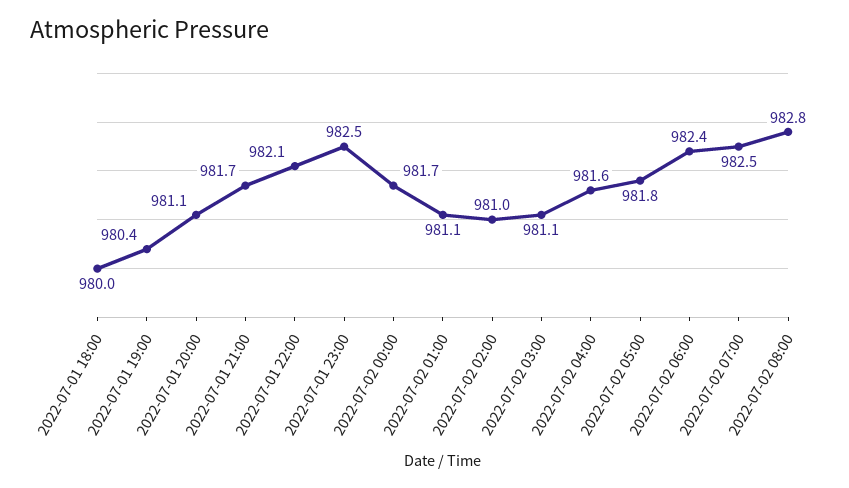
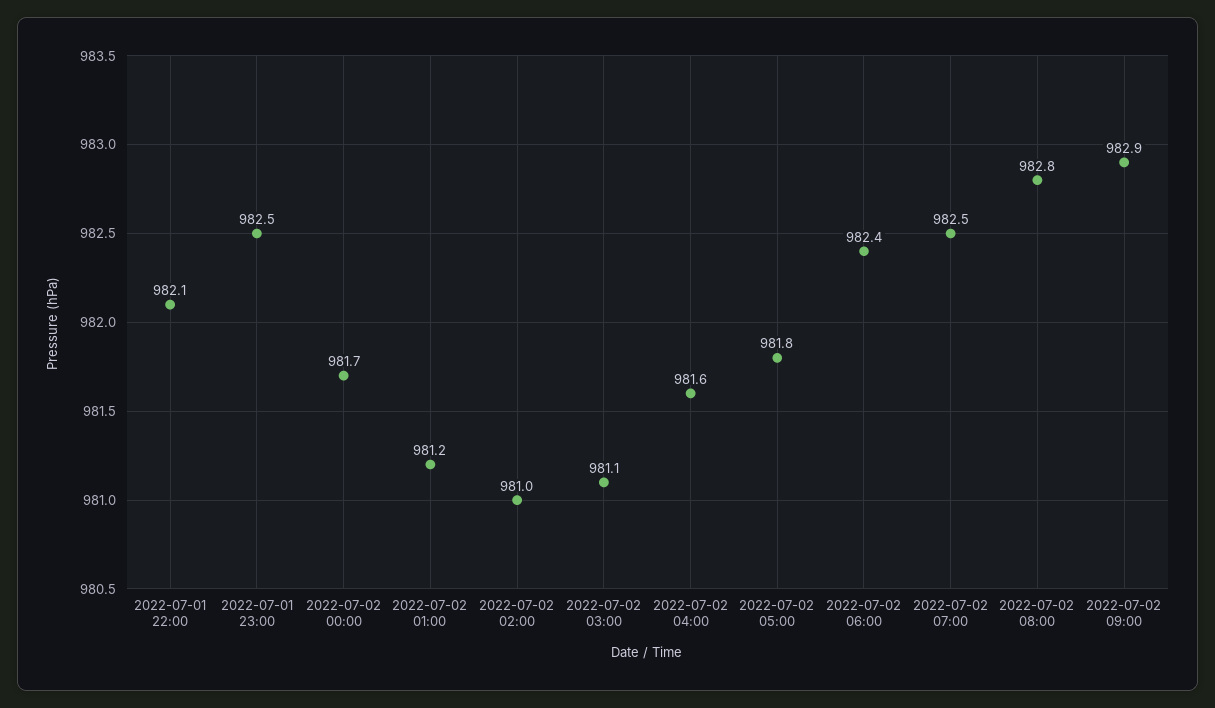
2022-07-01 18:00: 980 -> none
2022-07-01 19:00: 980.4 -> none
2022-07-01 20:00: 981.1 -> none
2022-07-01 21:00: 981.7 -> none
2022-07-02 01:00: 981.1 -> 981.2
2022-07-02 09:00: none -> 982.9

